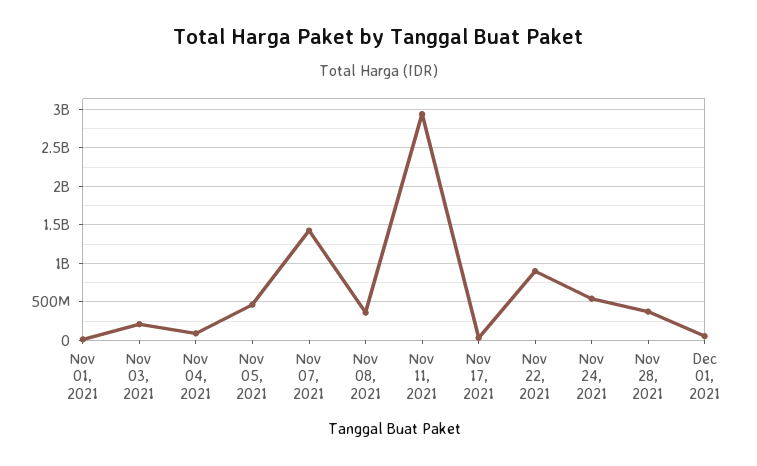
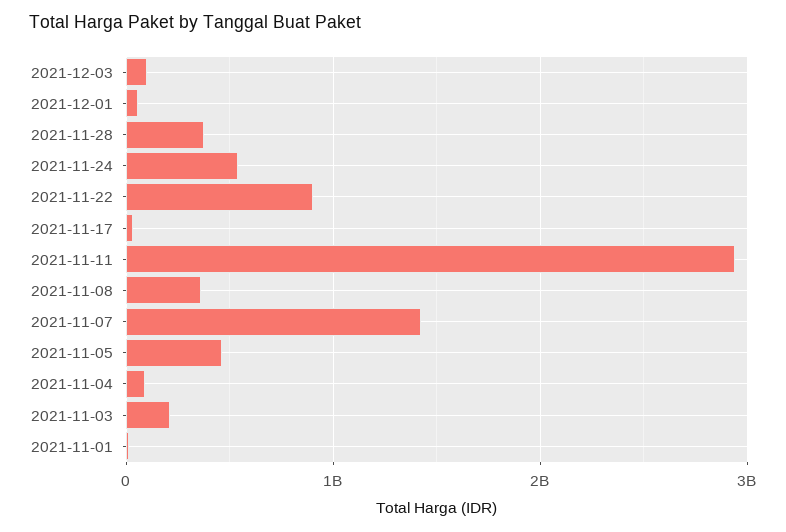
2021-12-03: none -> 100000000

